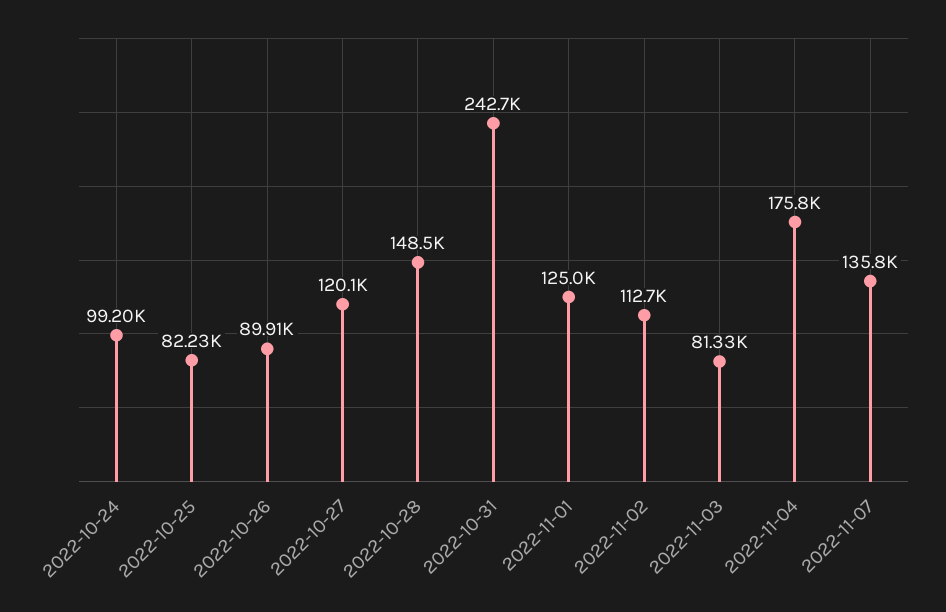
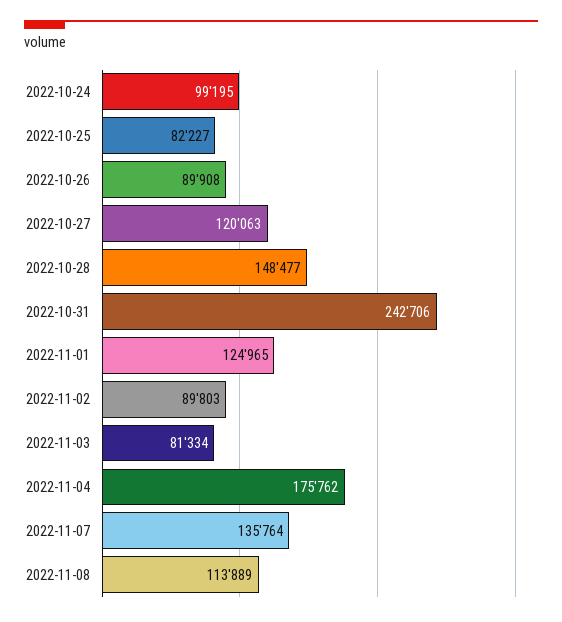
2022-11-02: 112700 -> 89803
2022-11-08: none -> 113889

